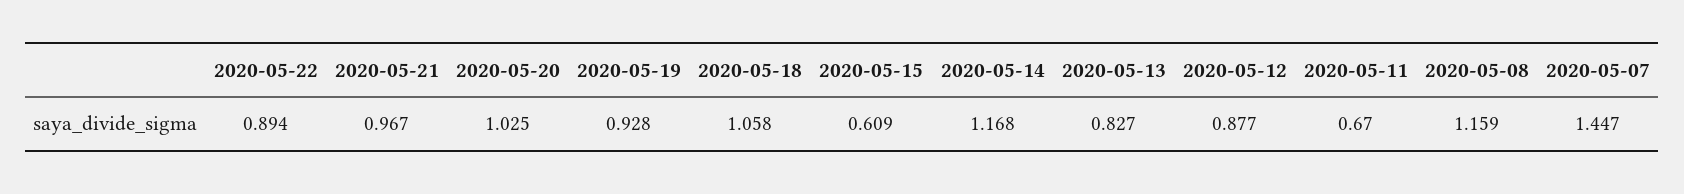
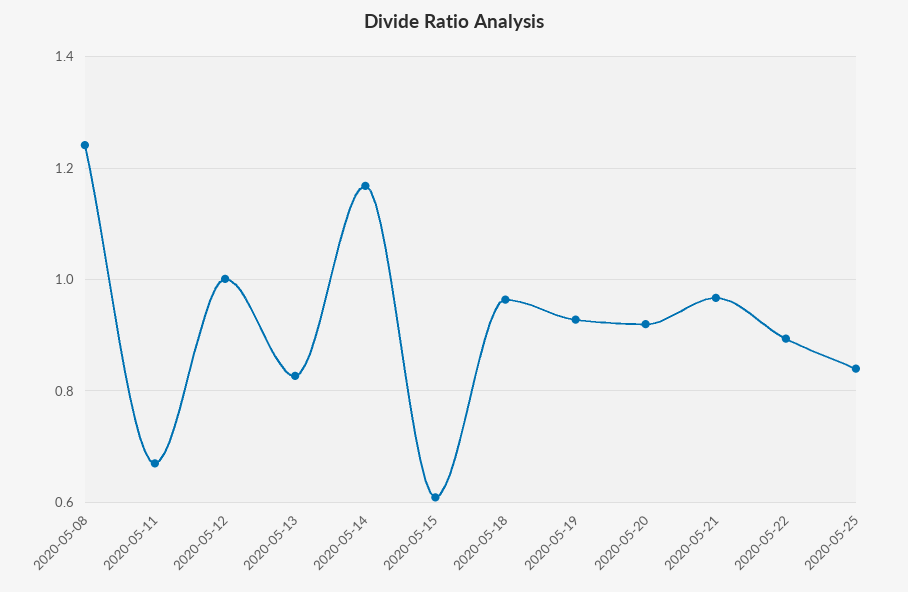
2020-05-20: 1.025 -> 0.92
2020-05-18: 1.058 -> 0.96
2020-05-12: 0.877 -> 1
2020-05-08: 1.159 -> 1.24
2020-05-07: 1.447 -> none
2020-05-25: none -> 0.84

